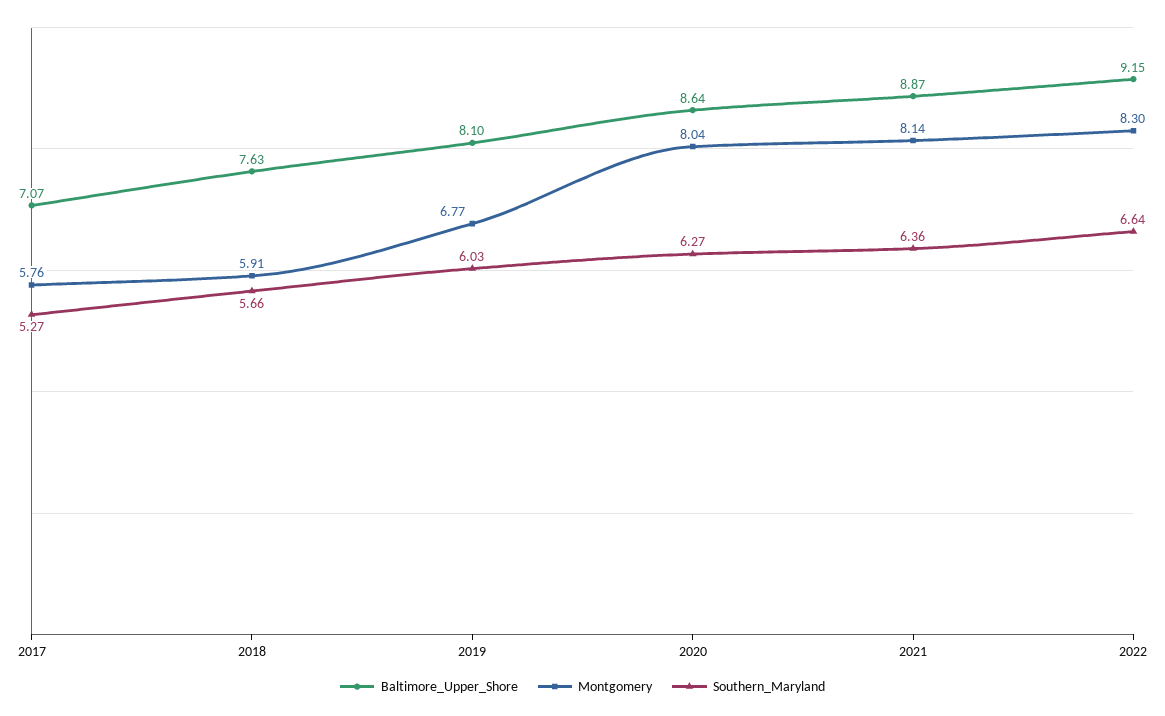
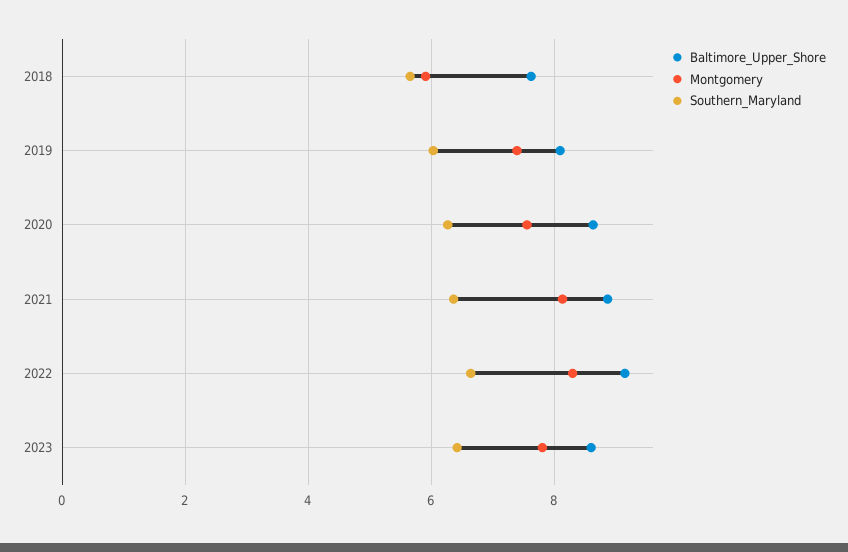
Baltimore_Upper_Shore, 2017: 7.07 -> none
Montgomery, 2017: 5.76 -> none
Southern_Maryland, 2017: 5.27 -> none
Montgomery, 2019: 6.77 -> 7.4
Montgomery, 2020: 8.04 -> 7.6
Baltimore_Upper_Shore, 2023: none -> 8.6
Montgomery, 2023: none -> 7.8
Southern_Maryland, 2023: none -> 6.4

